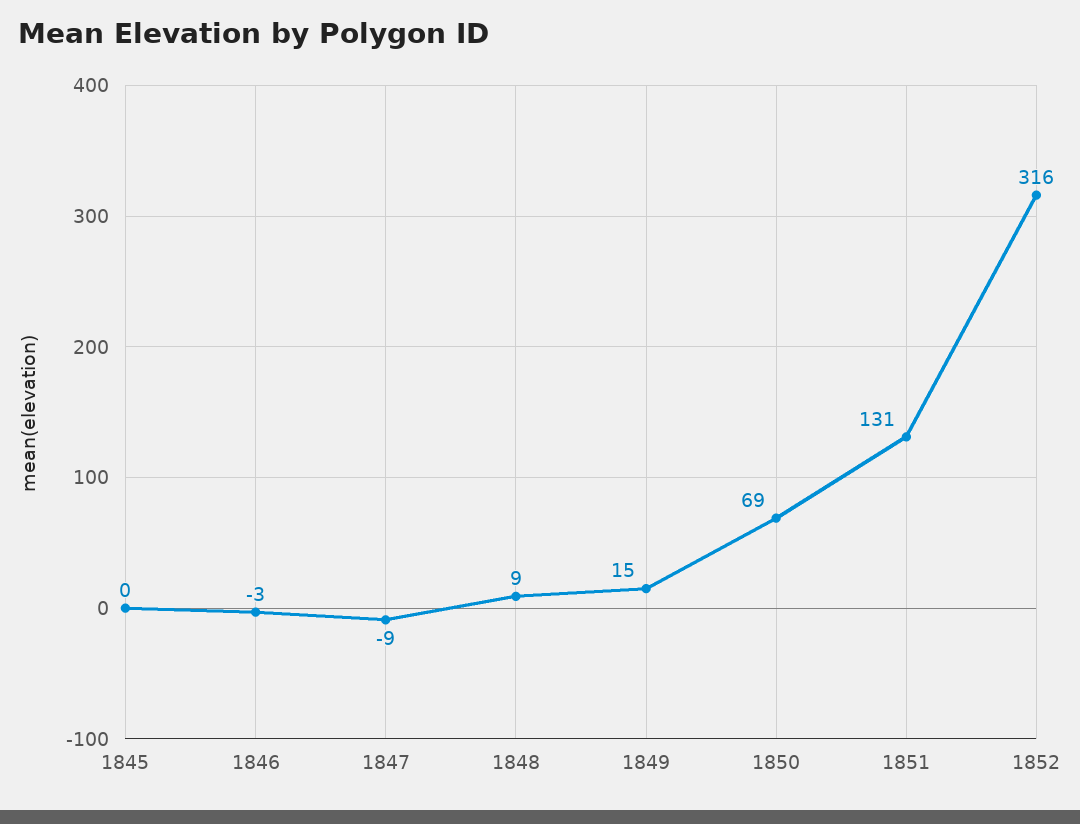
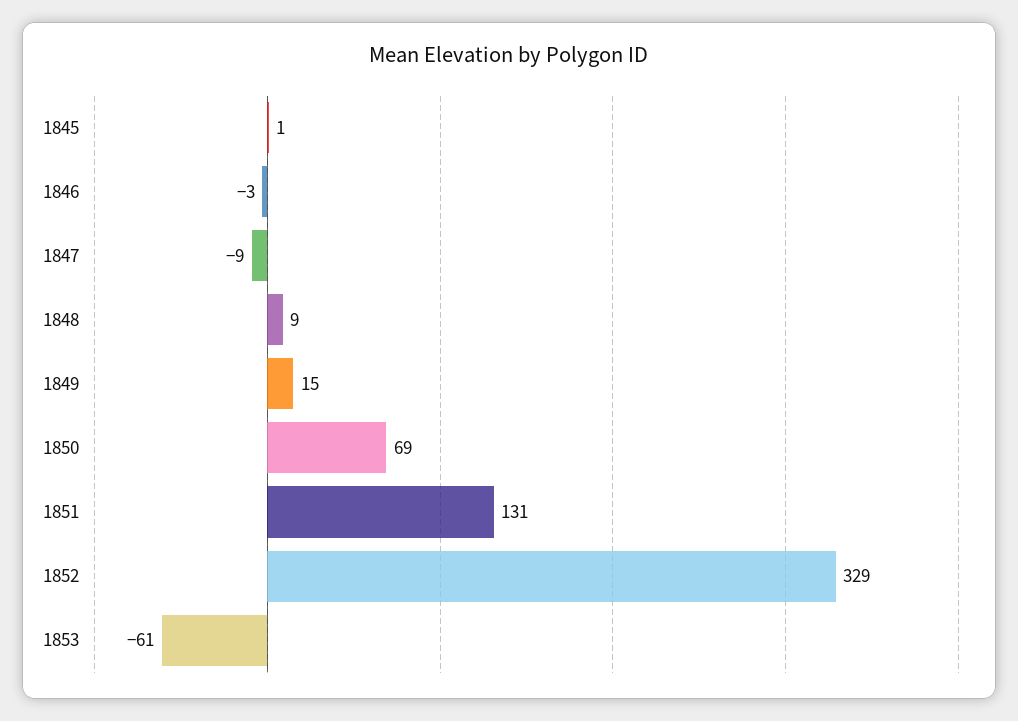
1845: 0 -> 1
1852: 316 -> 329
1853: none -> -61

